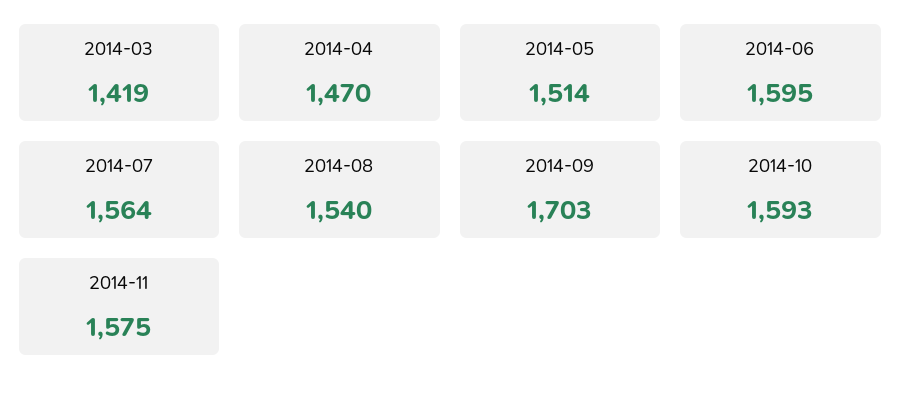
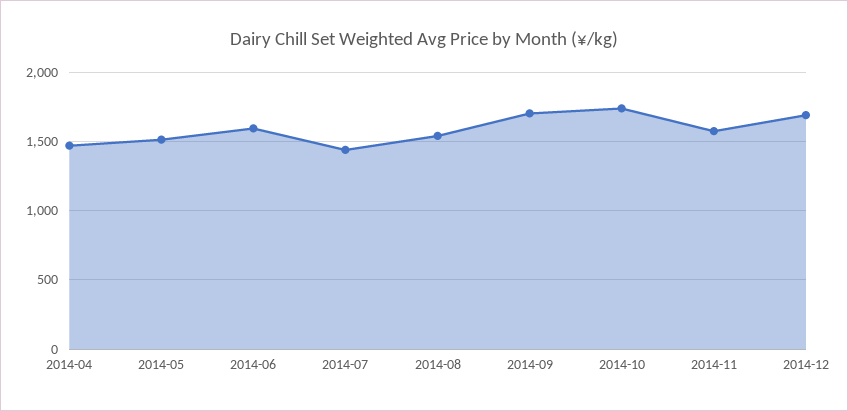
2014-03: 1419 -> none
2014-07: 1564 -> 1450
2014-10: 1593 -> 1750
2014-12: none -> 1700

